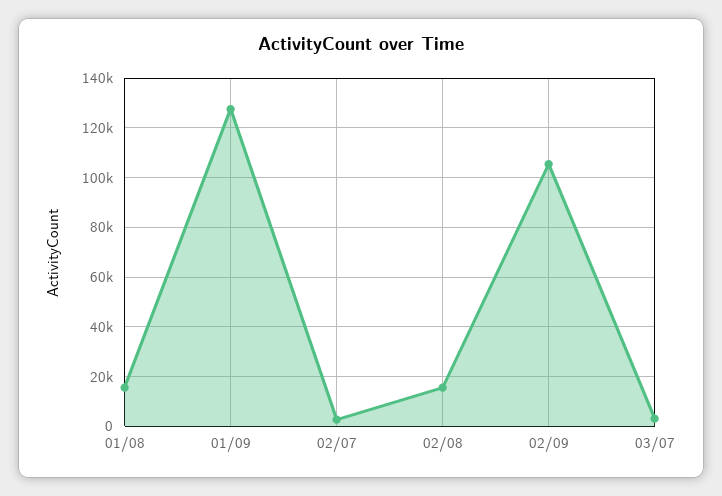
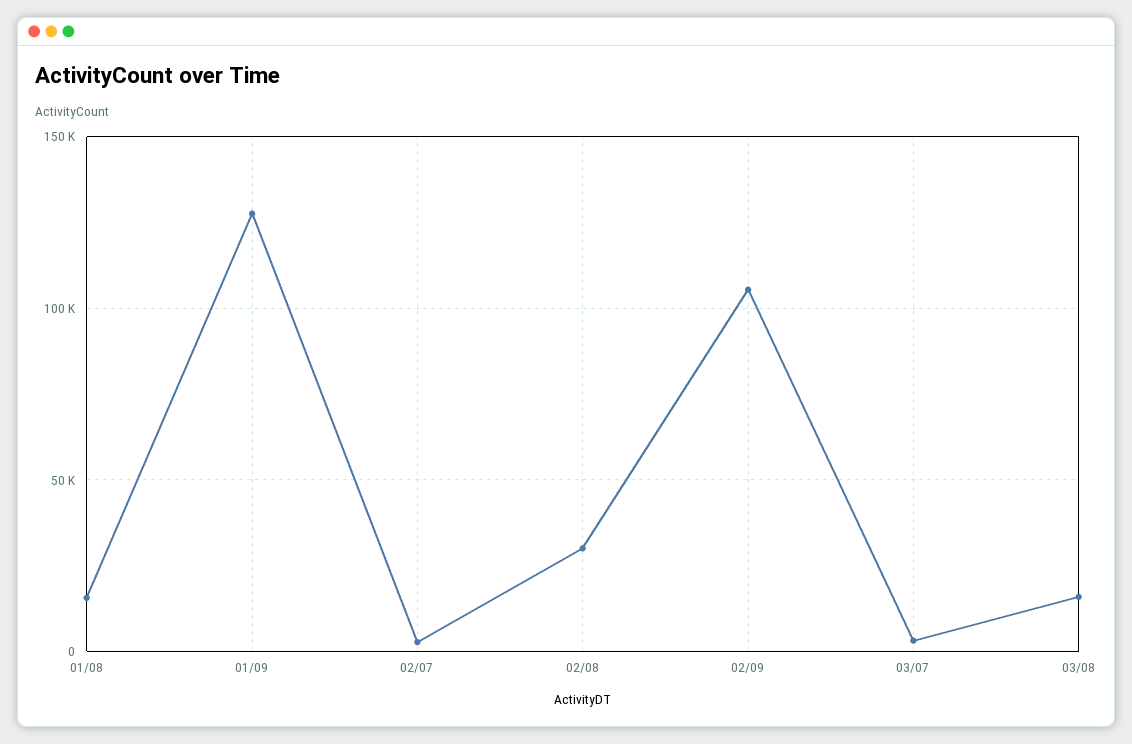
02/08: 15000 -> 30000
03/08: none -> 15000

